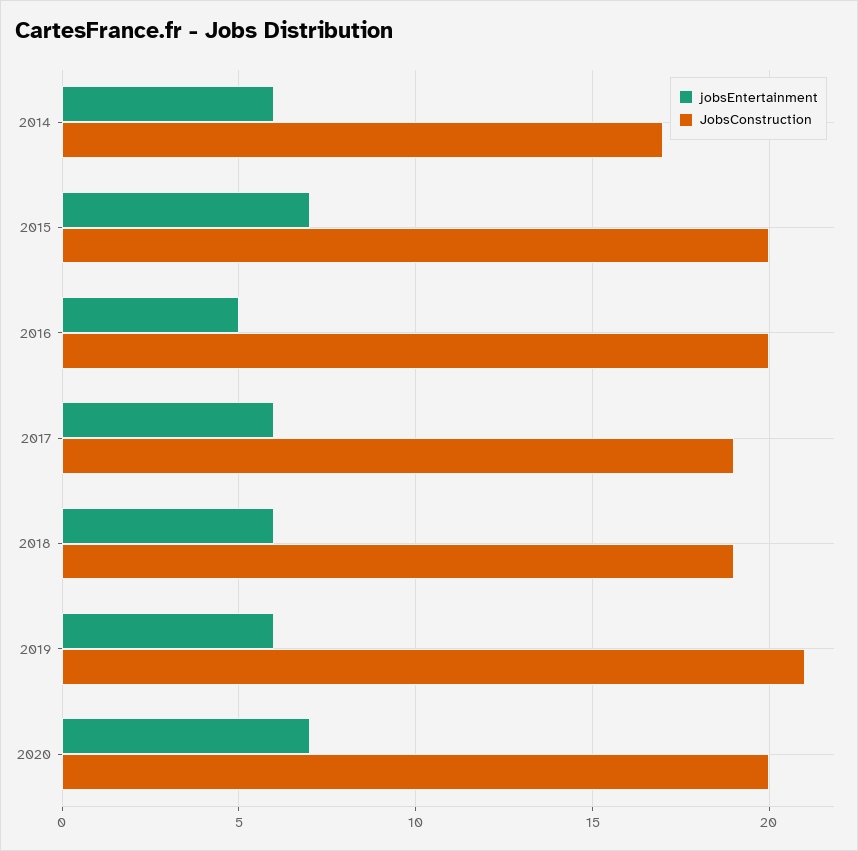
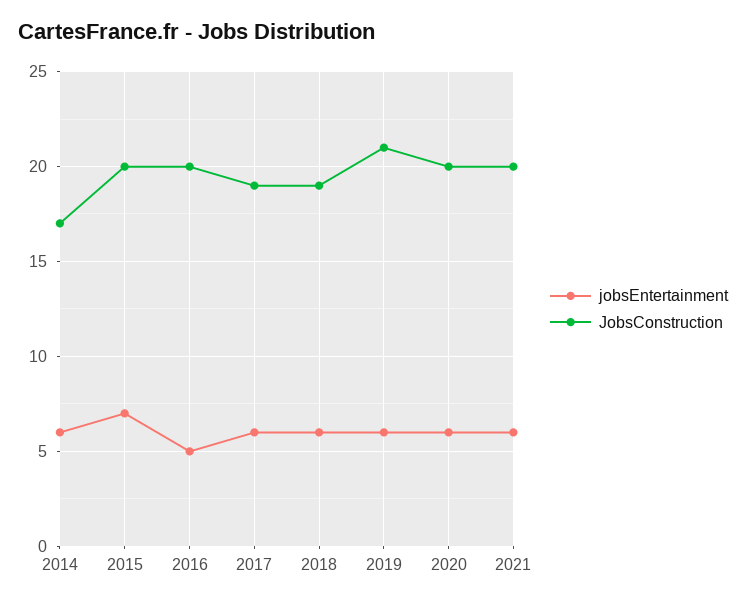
jobsEntertainment, 2020: 7 -> 6
jobsEntertainment, 2021: none -> 6
JobsConstruction, 2021: none -> 20

